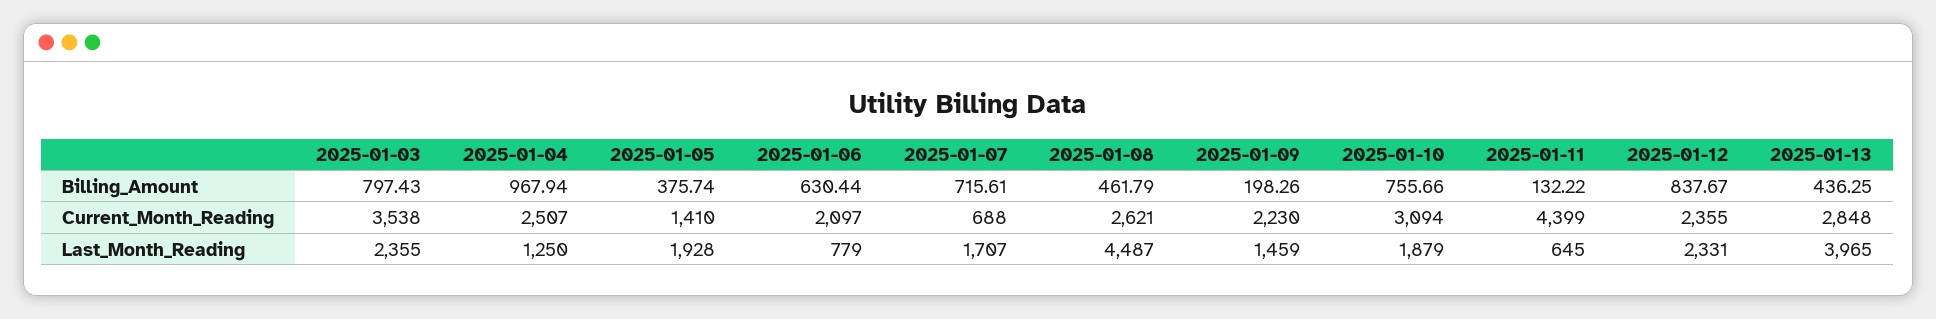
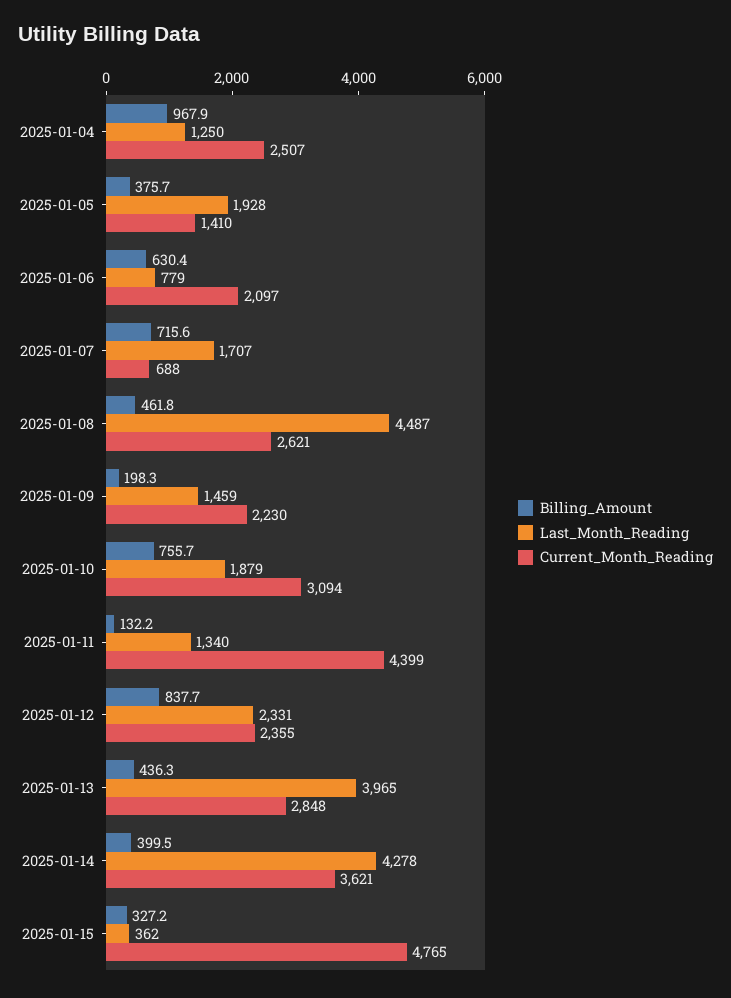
Billing_Amount, 2025-01-03: 797.43 -> none
Current_Month_Reading, 2025-01-03: 3538 -> none
Last_Month_Reading, 2025-01-03: 2355 -> none
Last_Month_Reading, 2025-01-11: 645 -> 1340
Billing_Amount, 2025-01-14: none -> 399.5
Last_Month_Reading, 2025-01-14: none -> 4278
Current_Month_Reading, 2025-01-14: none -> 3621
Billing_Amount, 2025-01-15: none -> 327.2
Last_Month_Reading, 2025-01-15: none -> 362
Current_Month_Reading, 2025-01-15: none -> 4765

